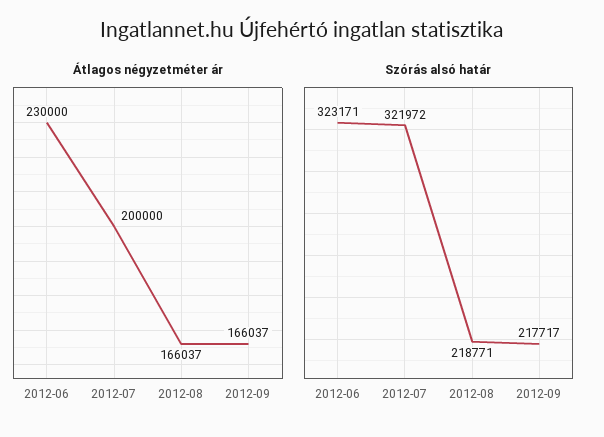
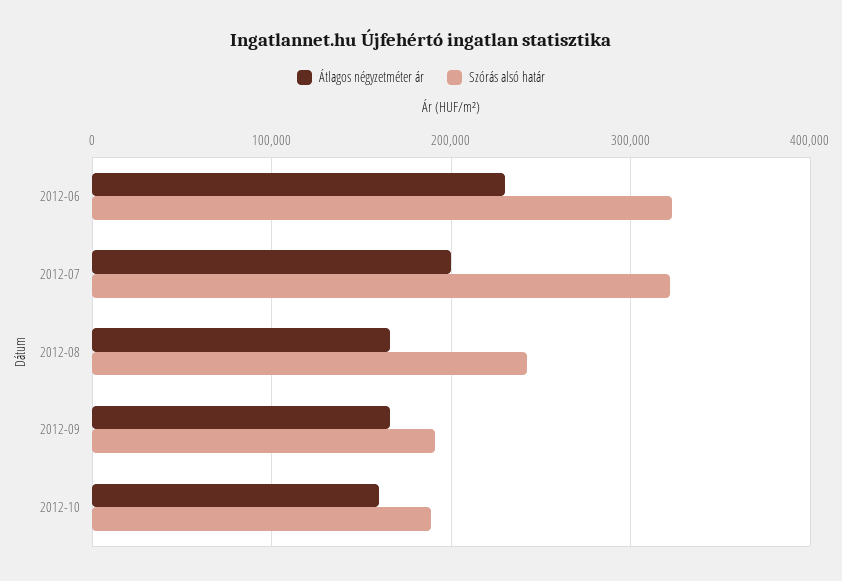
Szórás alsó határ, 2012-08: 218771 -> 240000
Szórás alsó határ, 2012-09: 217717 -> 190000
Átlagos négyzetméter ár, 2012-10: none -> 160000
Szórás alsó határ, 2012-10: none -> 190000

